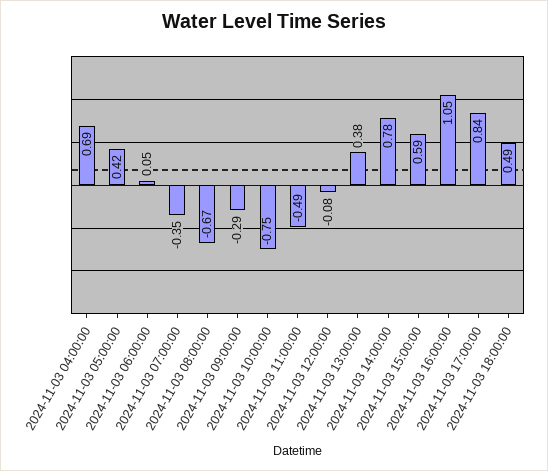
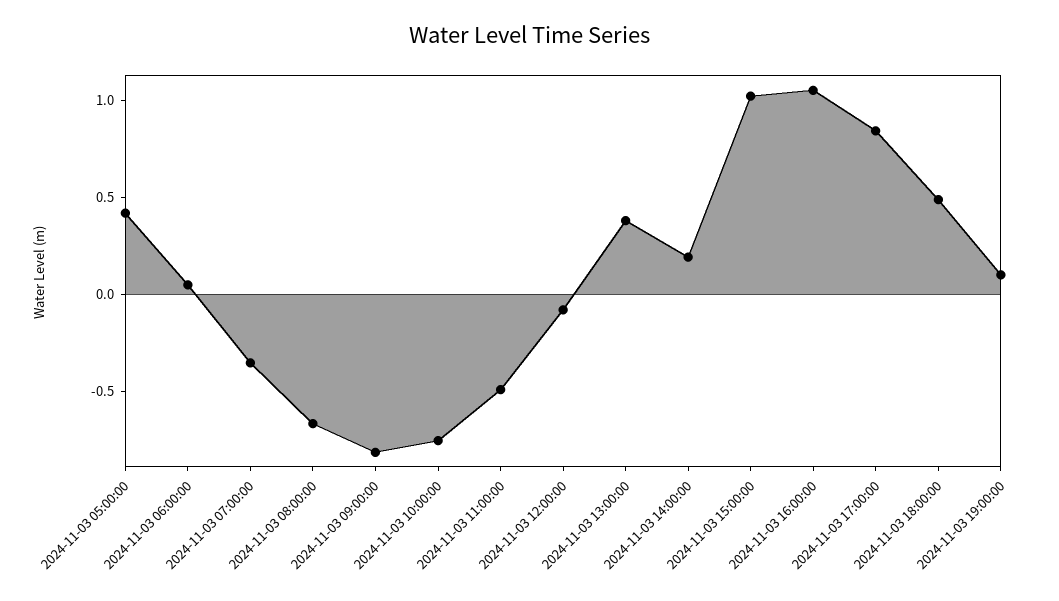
2024-11-03 04:00:00: 0.69 -> none
2024-11-03 09:00:00: -0.29 -> -0.8
2024-11-03 14:00:00: 0.78 -> 0.2
2024-11-03 15:00:00: 0.59 -> 1
2024-11-03 19:00:00: none -> 0.1

